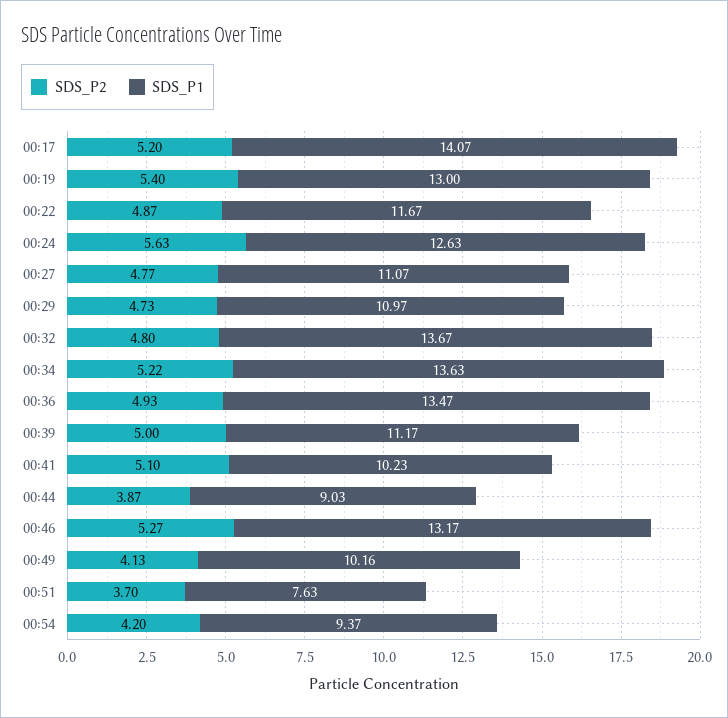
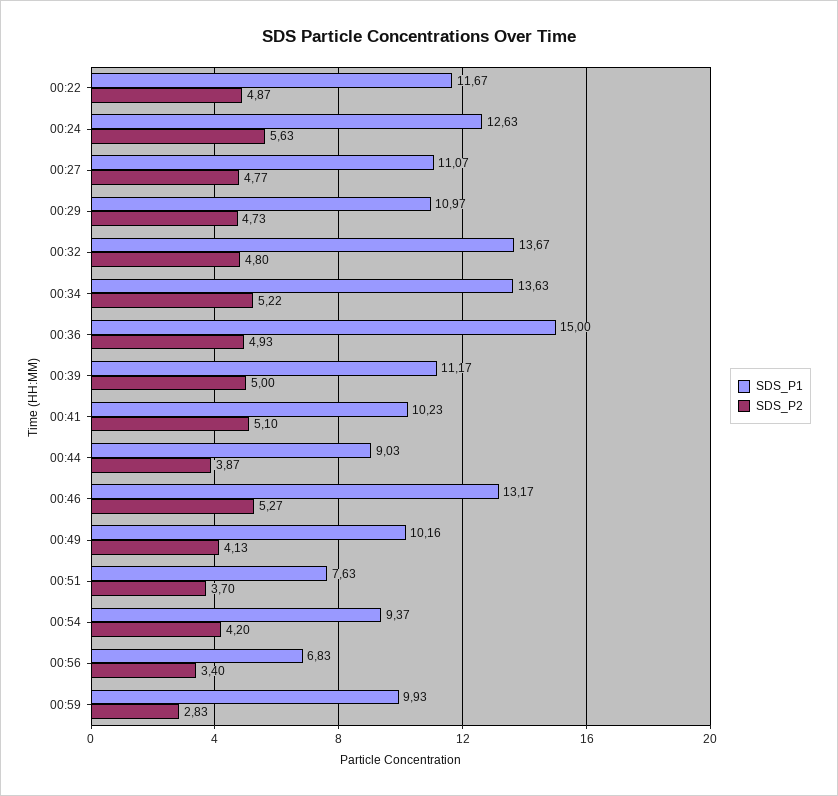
SDS_P2, 00:17: 5.2 -> none
SDS_P1, 00:17: 14.07 -> none
SDS_P2, 00:19: 5.4 -> none
SDS_P1, 00:19: 13 -> none
SDS_P1, 00:36: 13.47 -> 15
SDS_P1, 00:56: none -> 6.83
SDS_P2, 00:56: none -> 3.4
SDS_P1, 00:59: none -> 9.93
SDS_P2, 00:59: none -> 2.83

